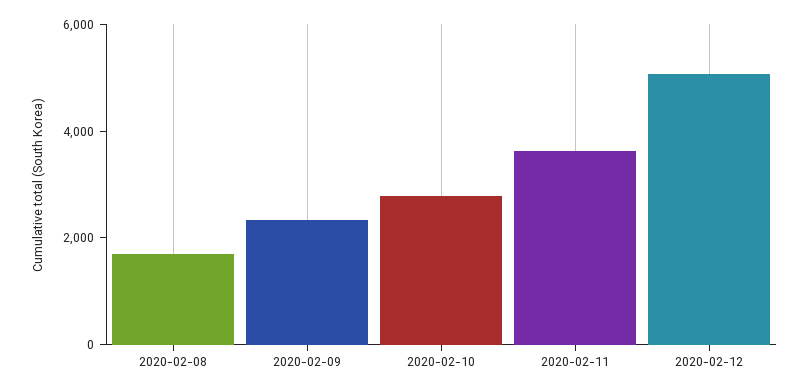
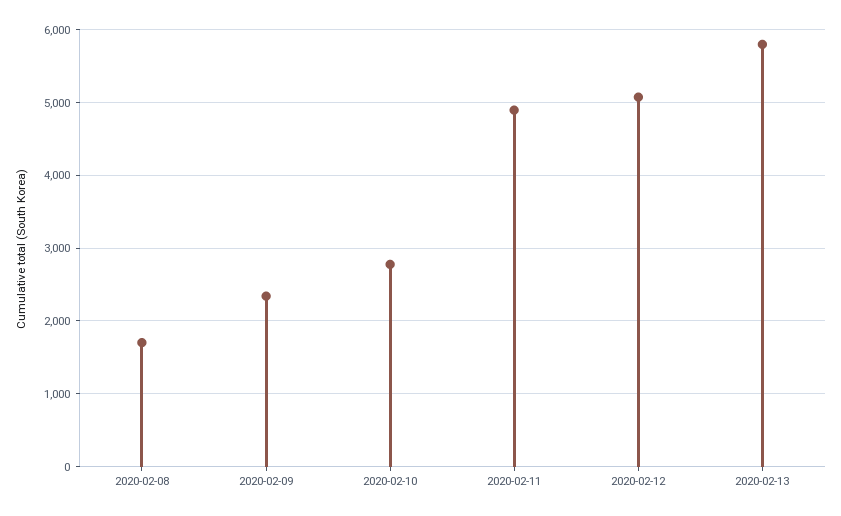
2020-02-11: 3500 -> 4900
2020-02-13: none -> 5800

